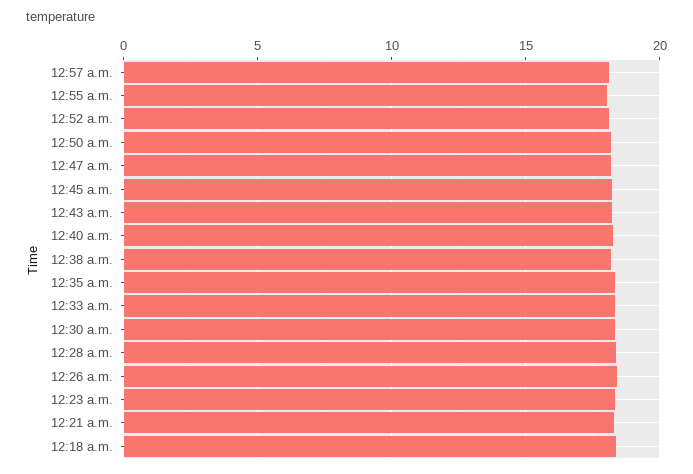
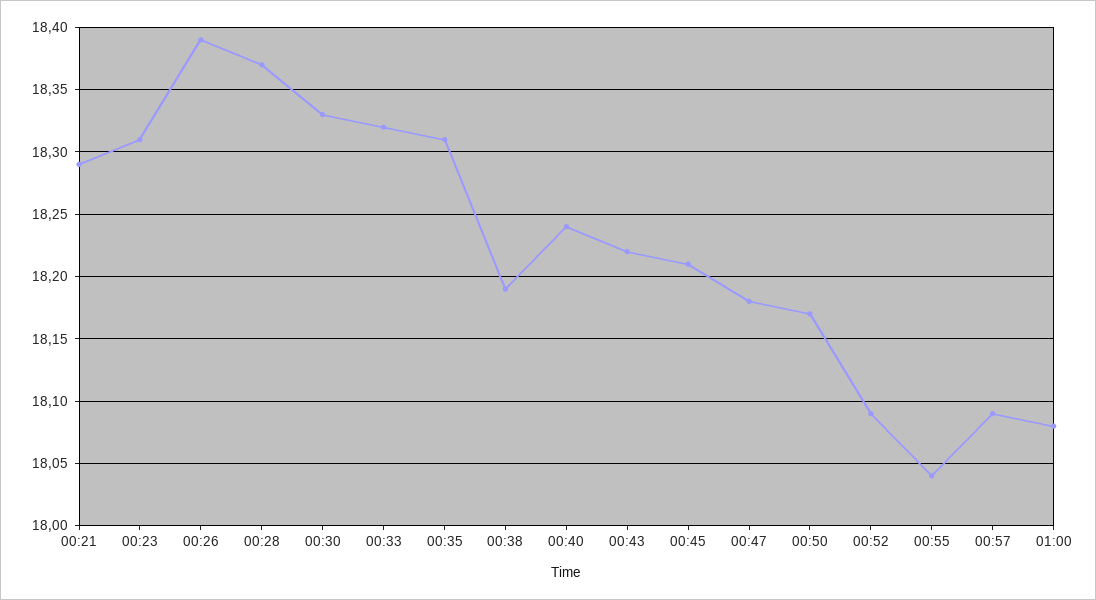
12:18 a.m.: 18.5 -> none
01:00: none -> 18.08

